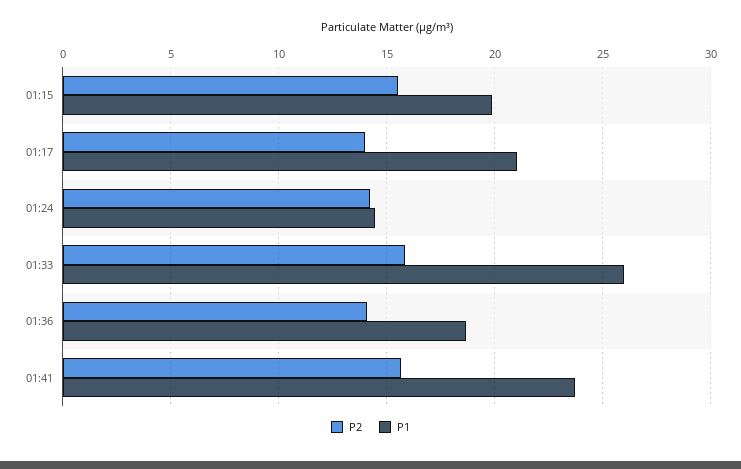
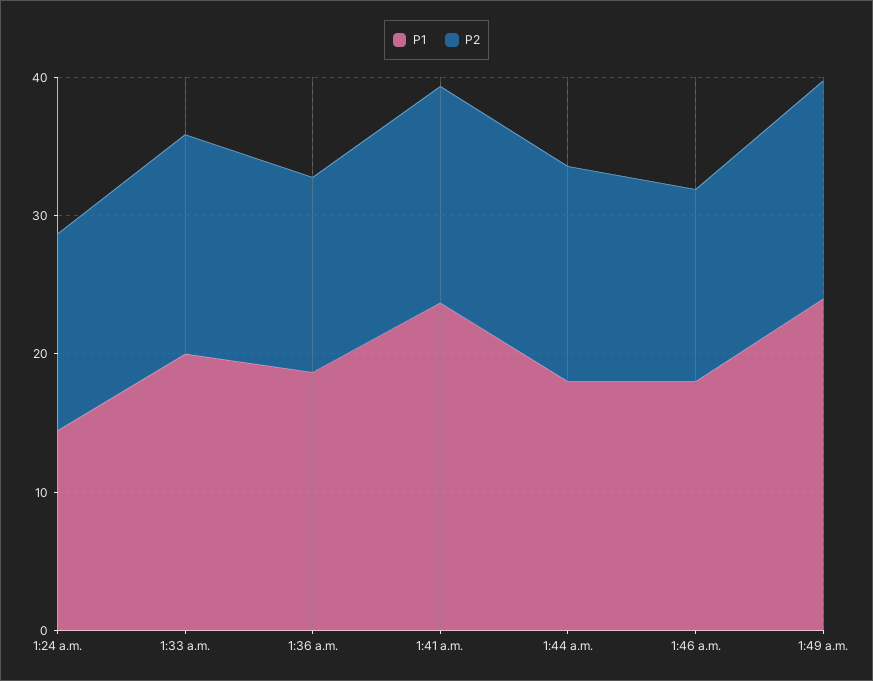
P2, 01:15: 15.5 -> none
P1, 01:15: 20 -> none
P2, 01:17: 14 -> none
P1, 01:17: 21 -> none
P1, 01:33: 26 -> 20
P1, 1:44 a.m.: none -> 18
P2, 1:44 a.m.: none -> 16
P1, 1:46 a.m.: none -> 18
P2, 1:46 a.m.: none -> 14
P1, 1:49 a.m.: none -> 24
P2, 1:49 a.m.: none -> 16

